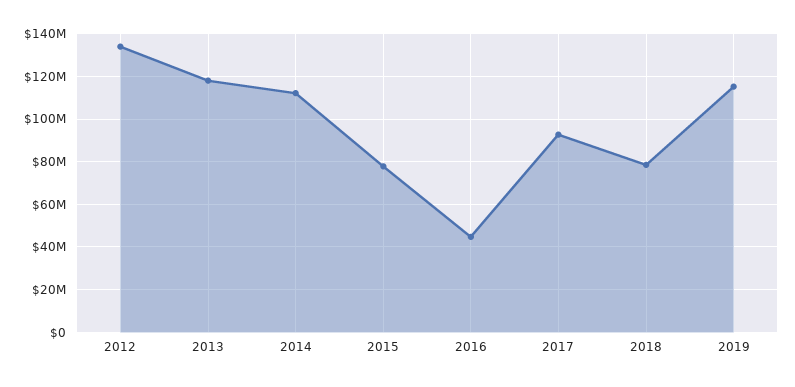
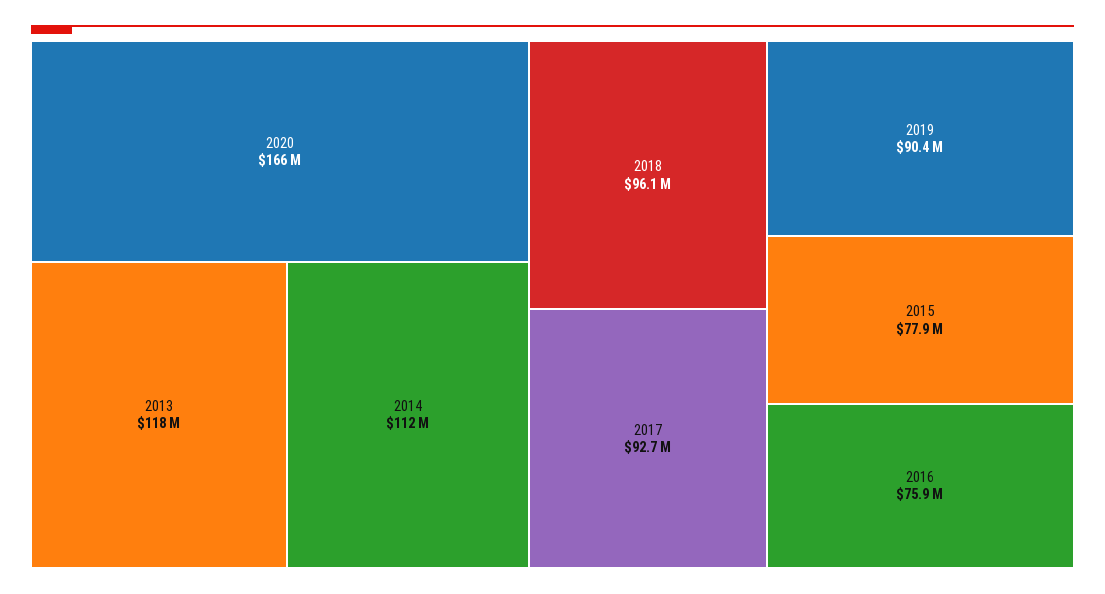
2012: 135000000 -> none
2016: 45000000 -> 75900000
2018: 80000000 -> 96100000
2019: 115000000 -> 90400000
2020: none -> 166000000

